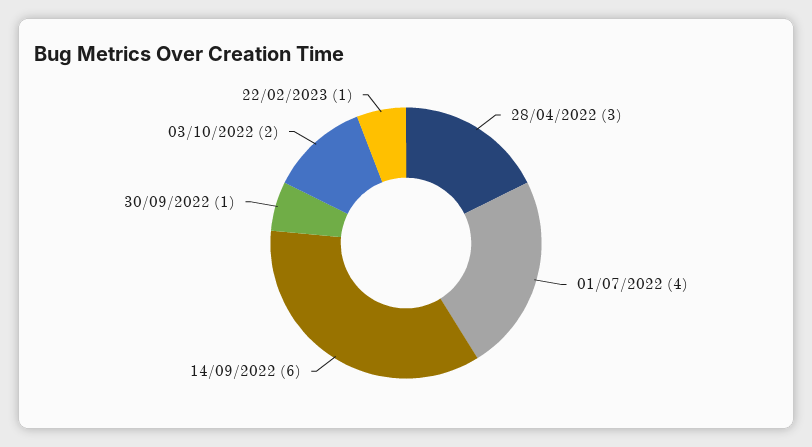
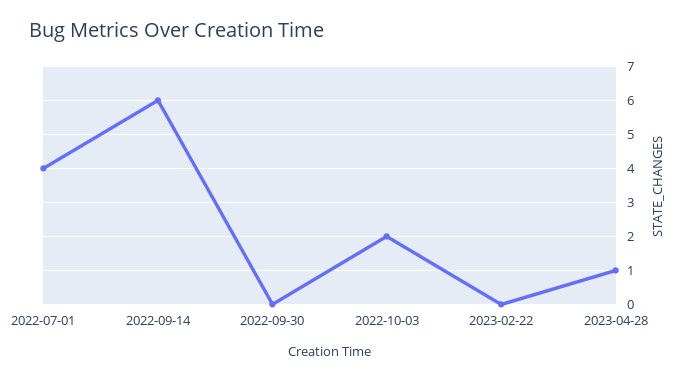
28/04/2022: 3 -> none
30/09/2022: 1 -> 0
22/02/2023: 1 -> 0
2023-04-28: none -> 1

